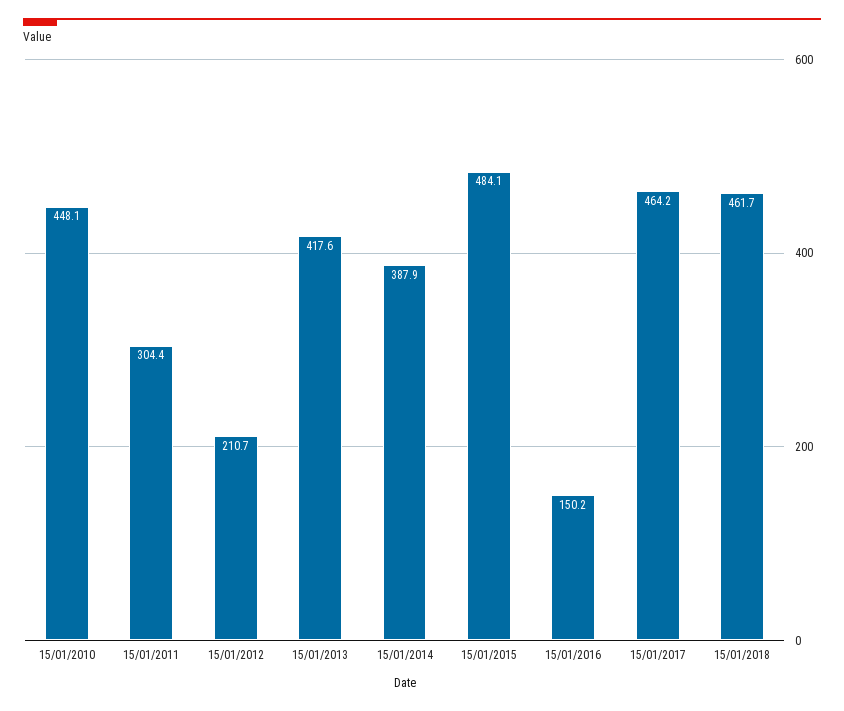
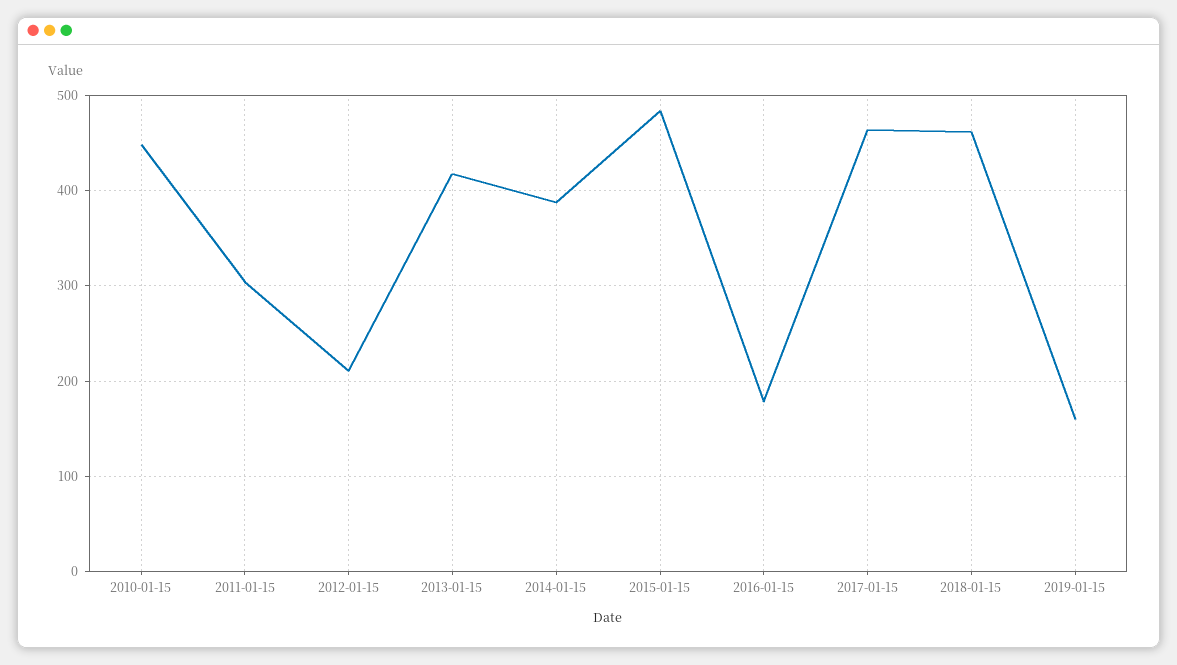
15/01/2016: 150.2 -> 180
2019-01-15: none -> 160

